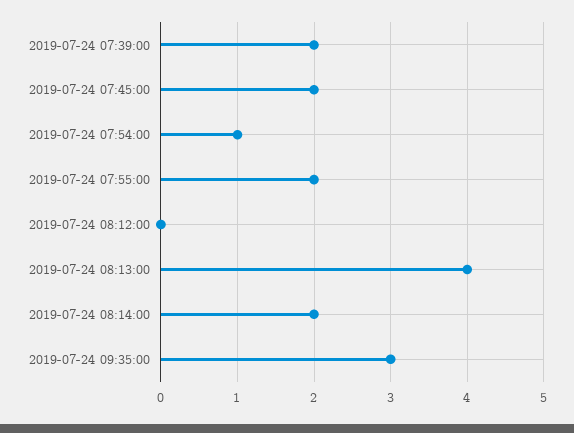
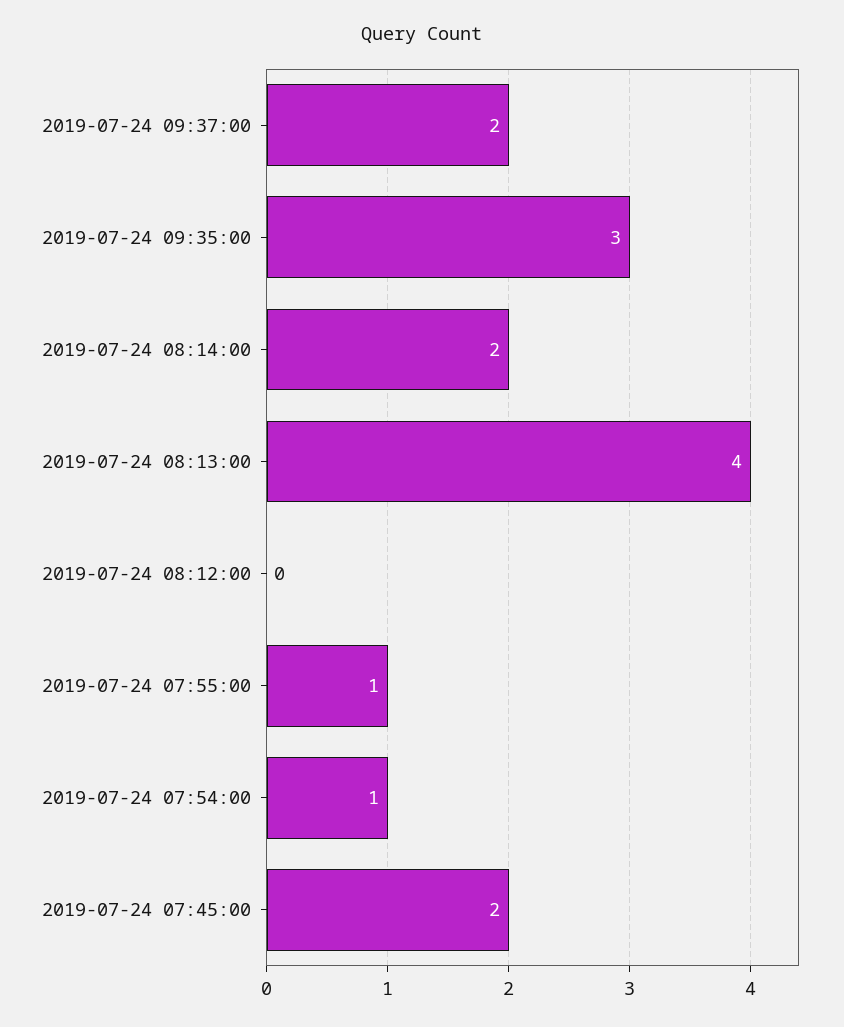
2019-07-24 07:39:00: 2 -> none
2019-07-24 07:55:00: 2 -> 1
2019-07-24 09:37:00: none -> 2

